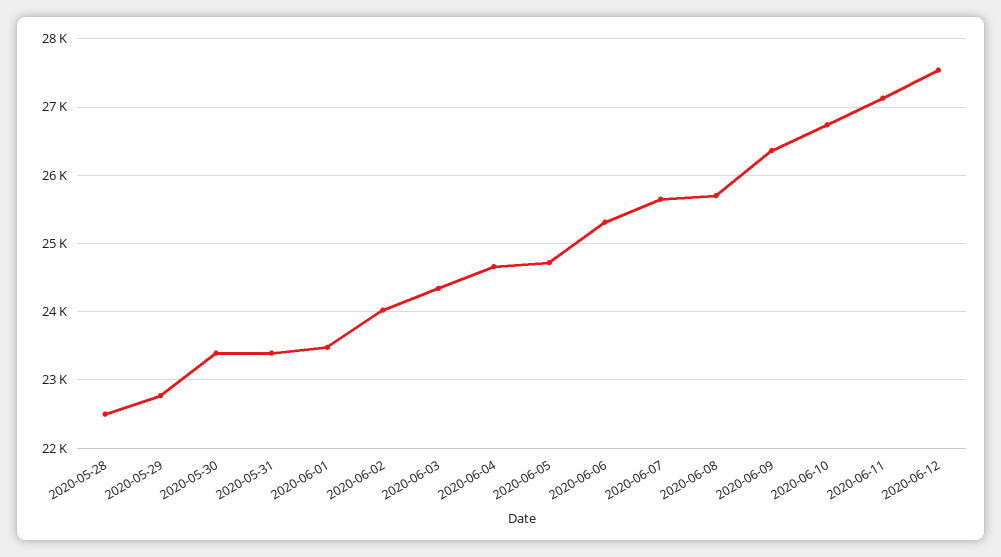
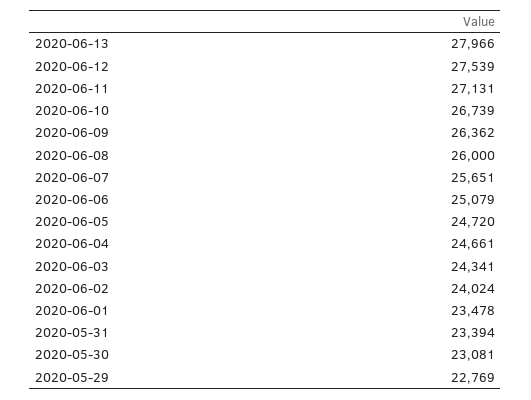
2020-05-28: 22500 -> none
2020-05-30: 23400 -> 23081
2020-06-06: 25300 -> 25079
2020-06-08: 25700 -> 26000
2020-06-13: none -> 27966

